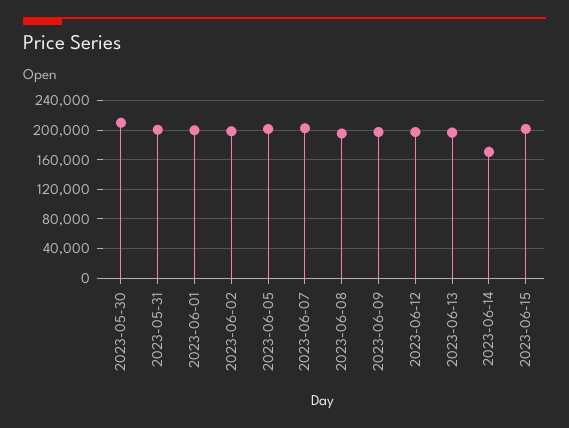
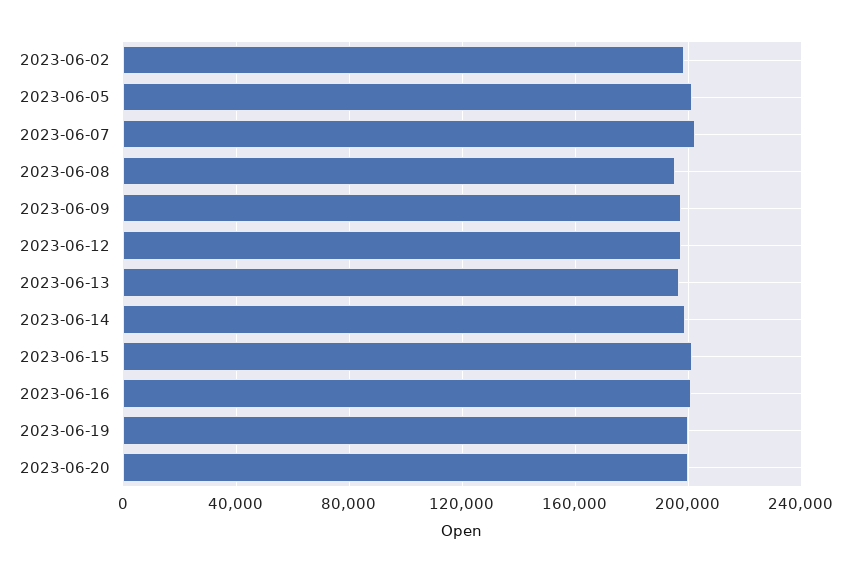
2023-05-30: 210000 -> none
2023-05-31: 200000 -> none
2023-06-01: 200000 -> none
2023-06-14: 170000 -> 200000
2023-06-16: none -> 200000
2023-06-19: none -> 200000
2023-06-20: none -> 200000

